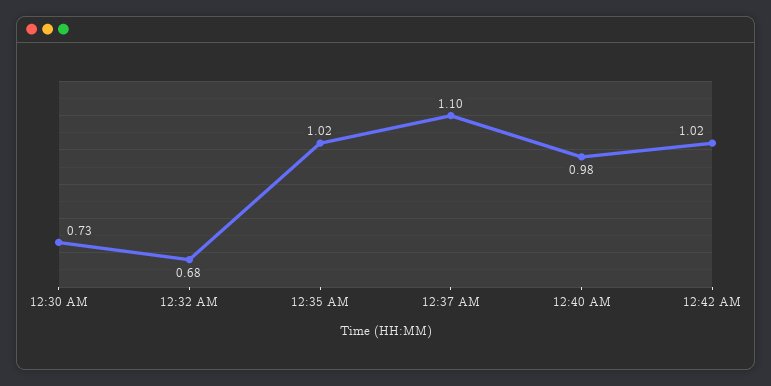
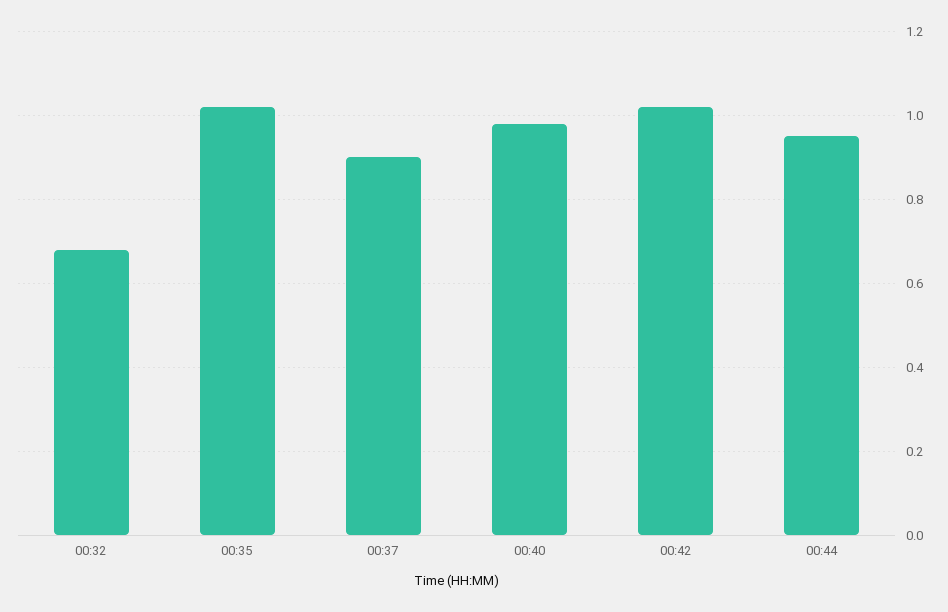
12:30 AM: 0.73 -> none
12:37 AM: 1.1 -> 0.9
00:44: none -> 0.95

